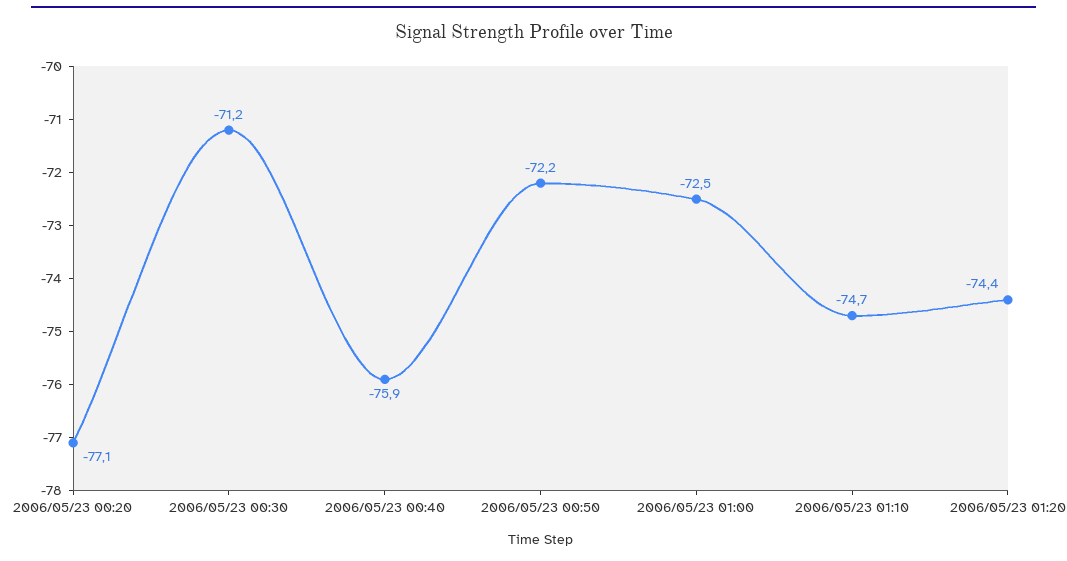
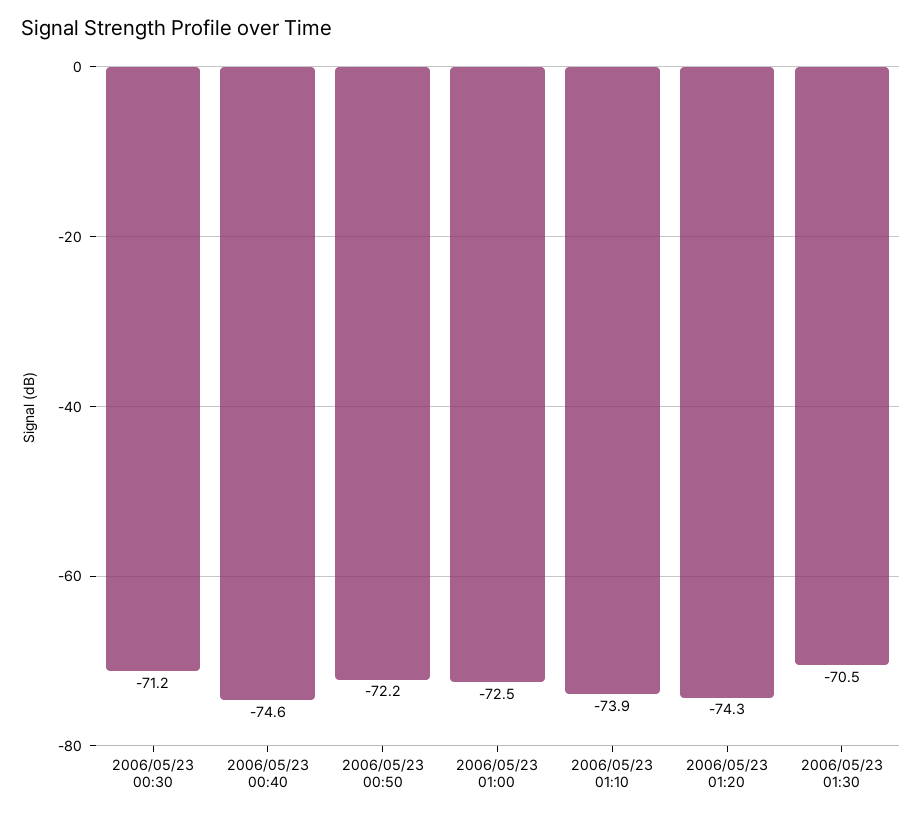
2006/05/23 00:20: -77.1 -> none
2006/05/23 00:40: -75.9 -> -74.6
2006/05/23 01:10: -74.7 -> -73.9
2006/05/23 01:20: -74.4 -> -74.3
2006/05/23 01:30: none -> -70.5

